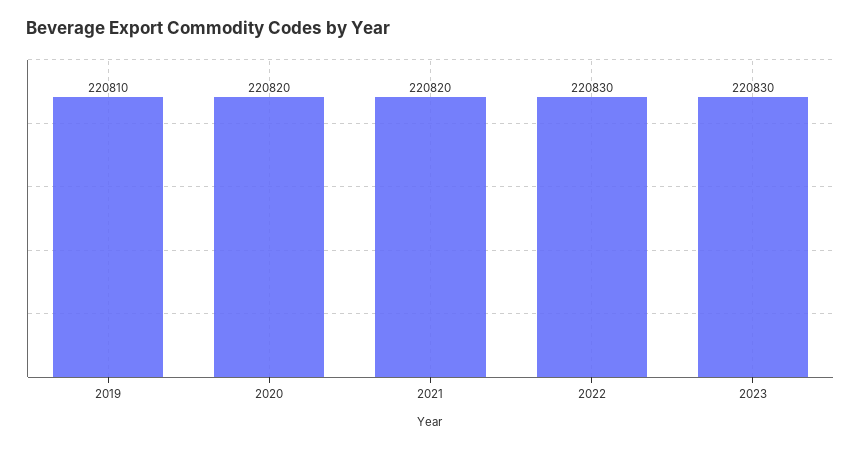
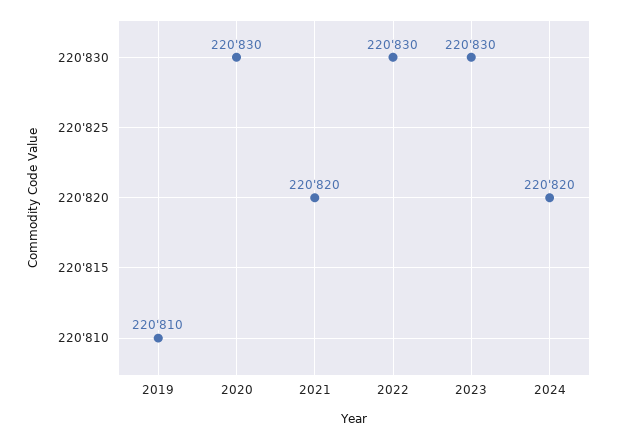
2020: 220820 -> 220830
2024: none -> 220820

